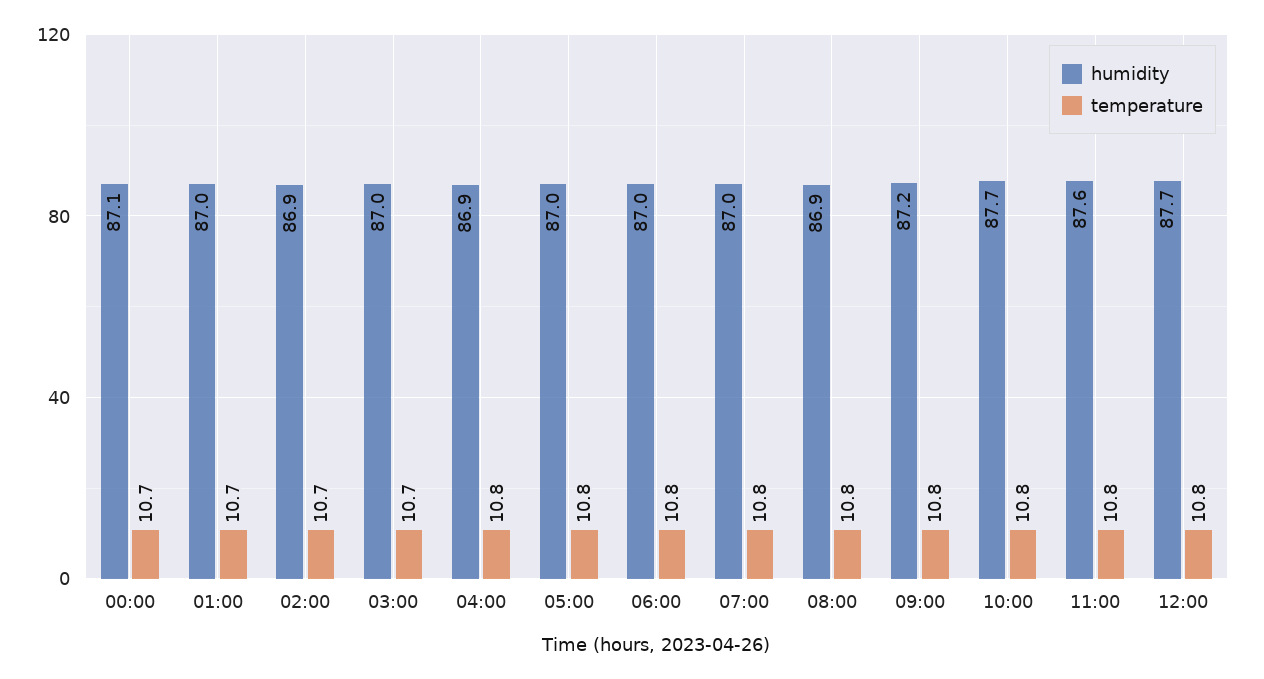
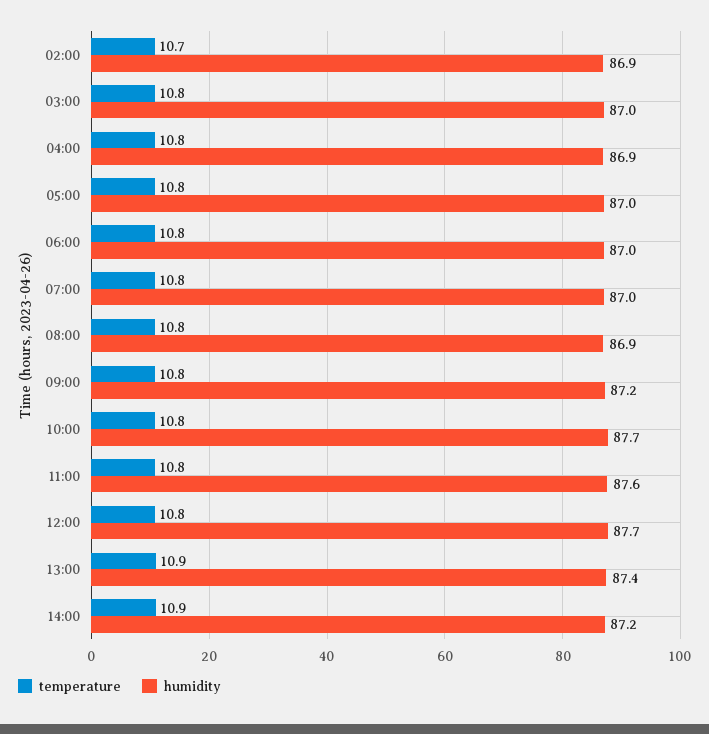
humidity, 00:00: 87.1 -> none
temperature, 00:00: 10.7 -> none
humidity, 01:00: 87 -> none
temperature, 01:00: 10.7 -> none
temperature, 03:00: 10.7 -> 10.8
temperature, 13:00: none -> 10.9
humidity, 13:00: none -> 87.4
temperature, 14:00: none -> 10.9
humidity, 14:00: none -> 87.2

